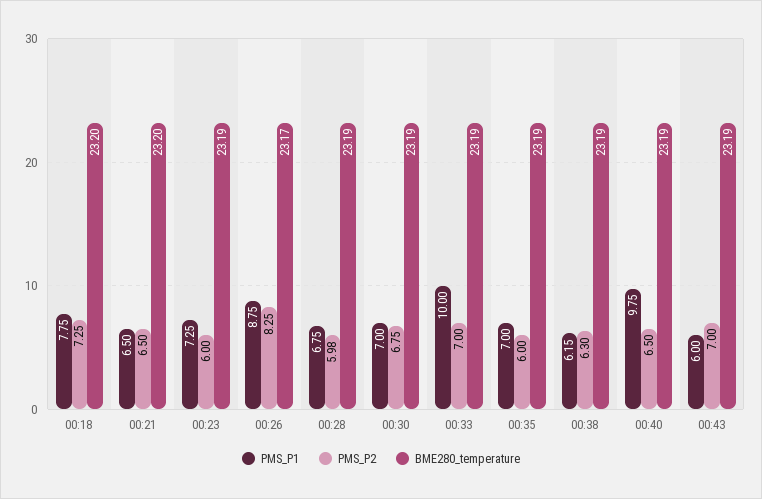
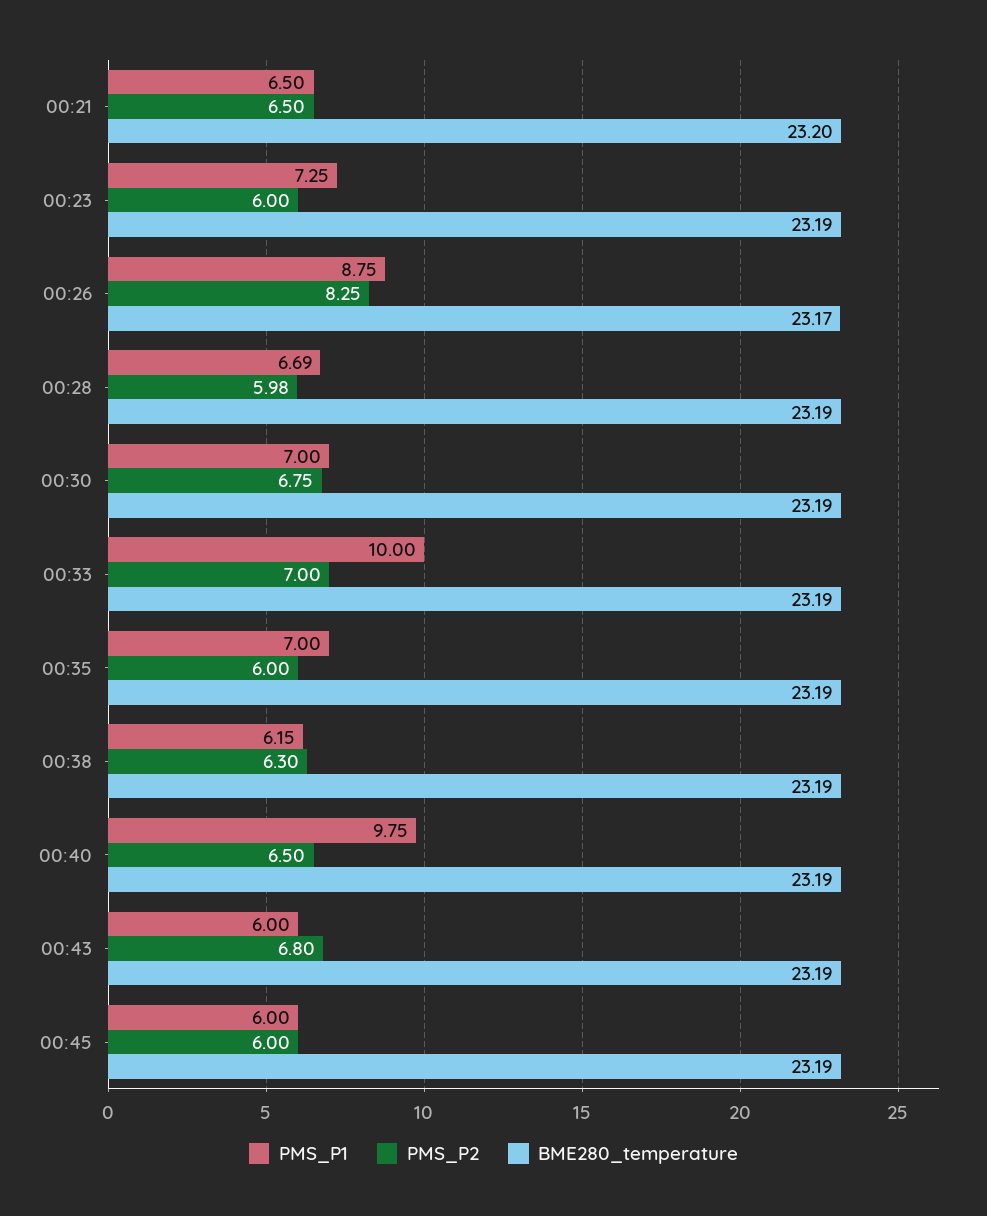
PMS_P1, 00:18: 7.75 -> none
PMS_P2, 00:18: 7.25 -> none
BME280_temperature, 00:18: 23.2 -> none
PMS_P1, 00:28: 6.75 -> 6.69
PMS_P2, 00:43: 7 -> 6.8
PMS_P1, 00:45: none -> 6
PMS_P2, 00:45: none -> 6
BME280_temperature, 00:45: none -> 23.19

